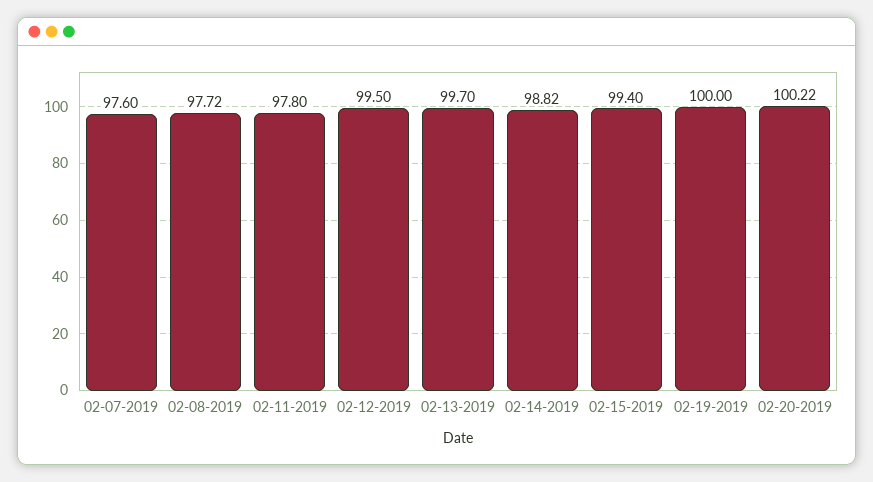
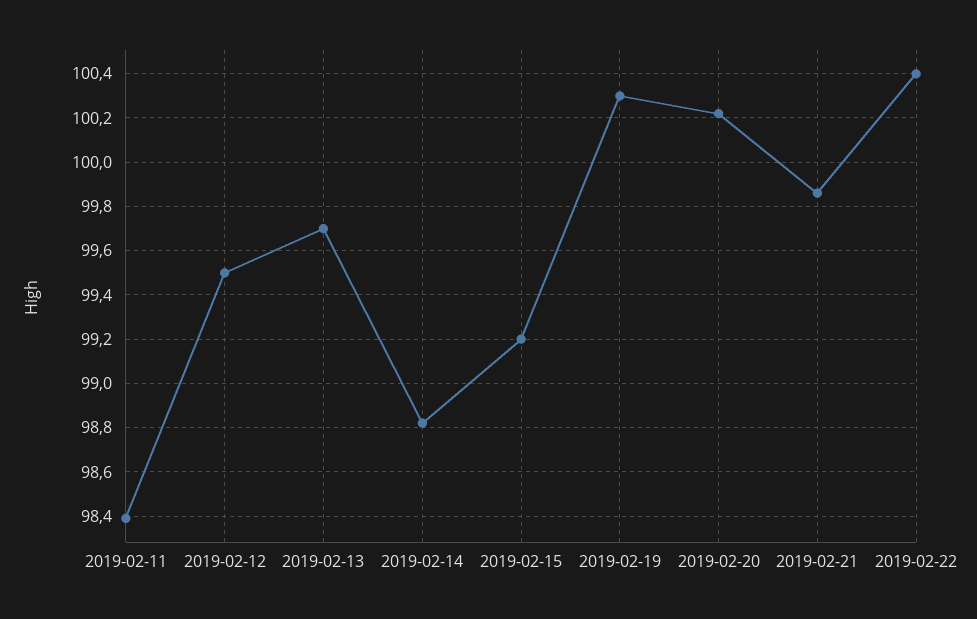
02-07-2019: 97.6 -> none
02-08-2019: 97.72 -> none
02-11-2019: 97.8 -> 98.4
02-15-2019: 99.4 -> 99.2
02-19-2019: 100 -> 100.3
2019-02-21: none -> 99.85
2019-02-22: none -> 100.4

